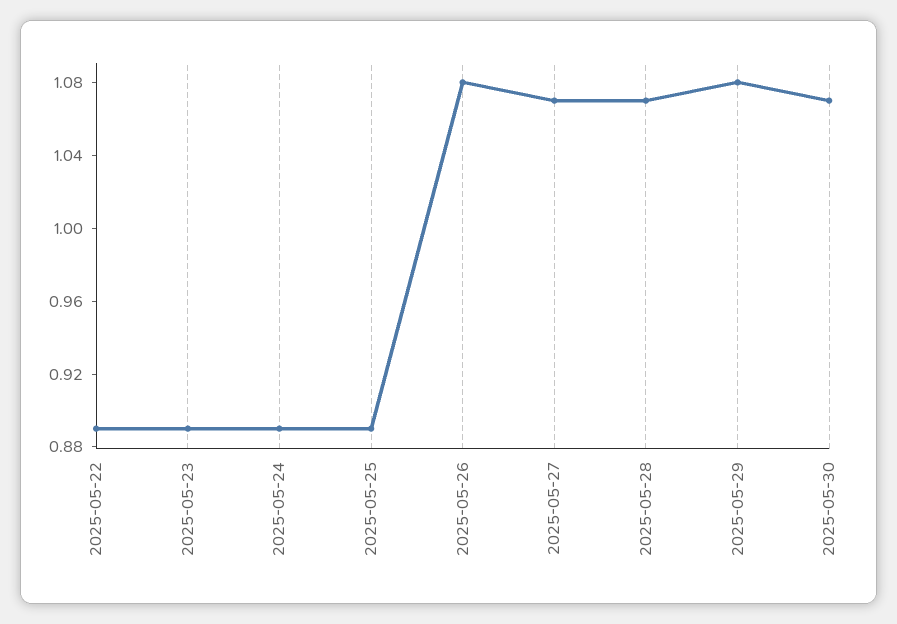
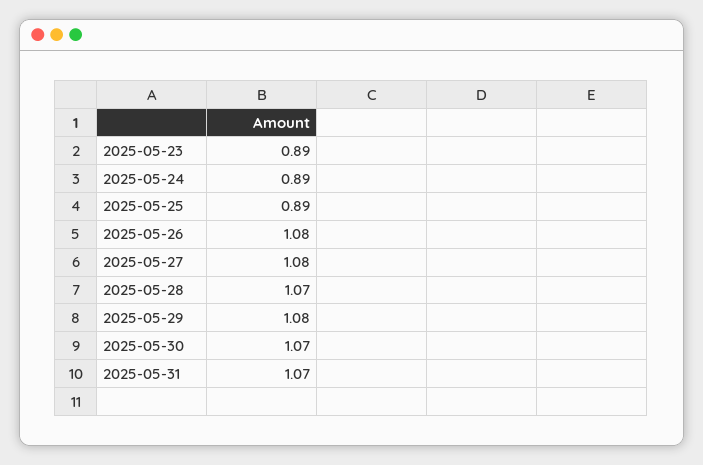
2025-05-22: 0.89 -> none
2025-05-27: 1.07 -> 1.08
2025-05-31: none -> 1.07

